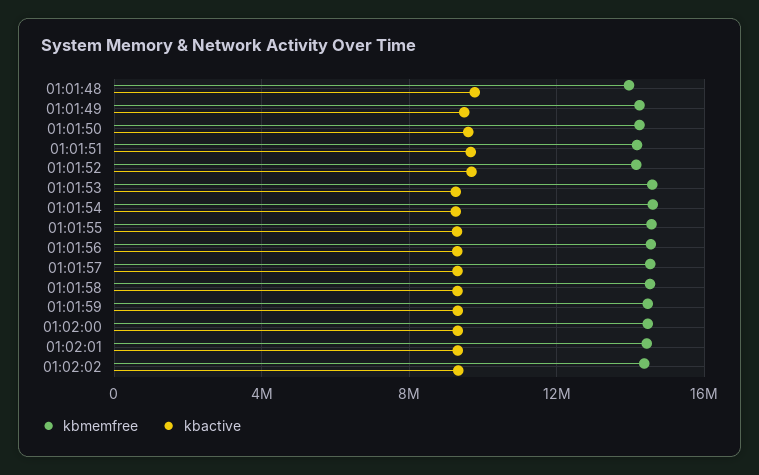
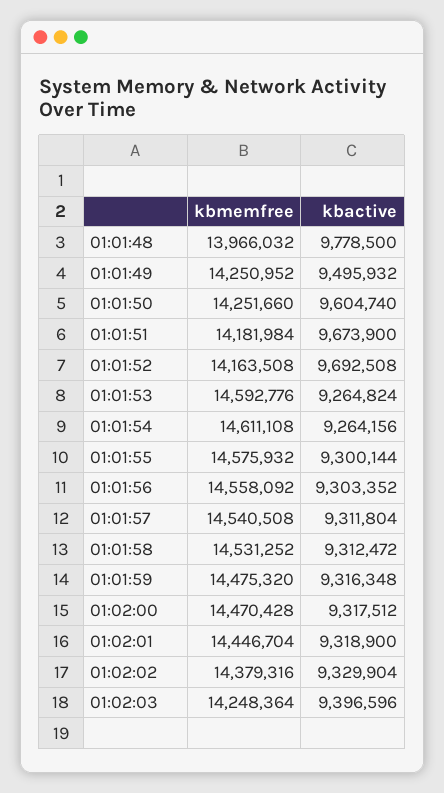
kbmemfree, 01:02:03: none -> 14248364
kbactive, 01:02:03: none -> 9396596

